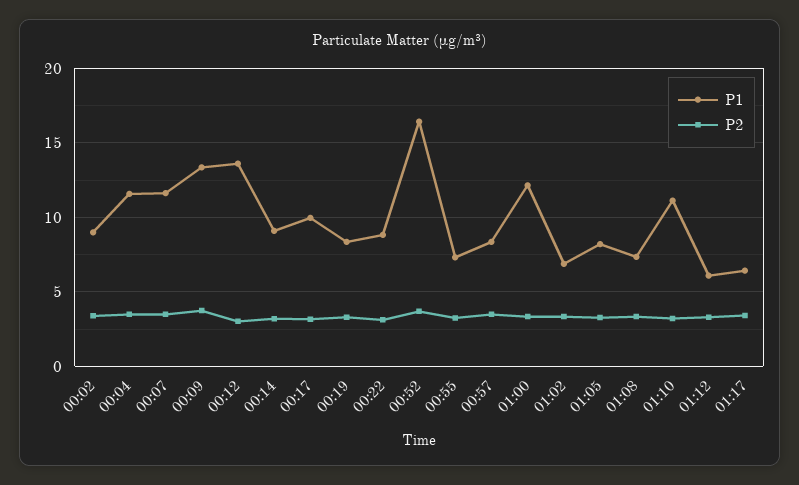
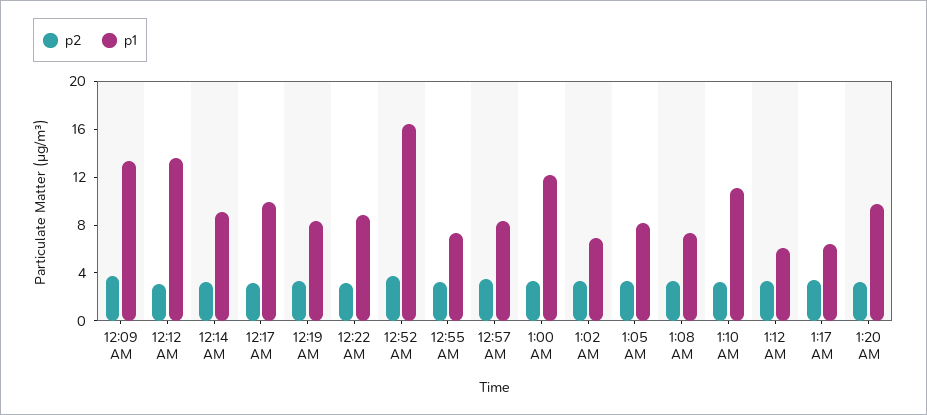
P1, 00:02: 9 -> none
P2, 00:02: 3.5 -> none
P1, 00:04: 11.5 -> none
P2, 00:04: 3.5 -> none
P1, 00:07: 11.5 -> none
P2, 00:07: 3.5 -> none
P2, 1:20 AM: none -> 3
P1, 1:20 AM: none -> 10

